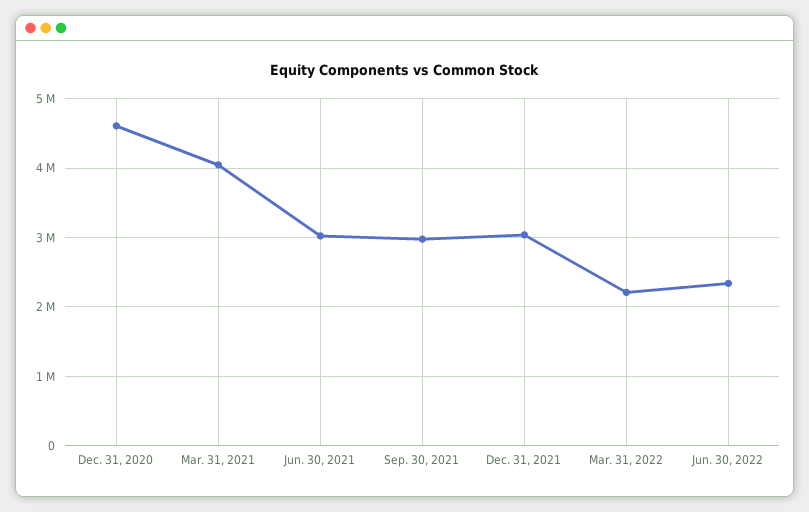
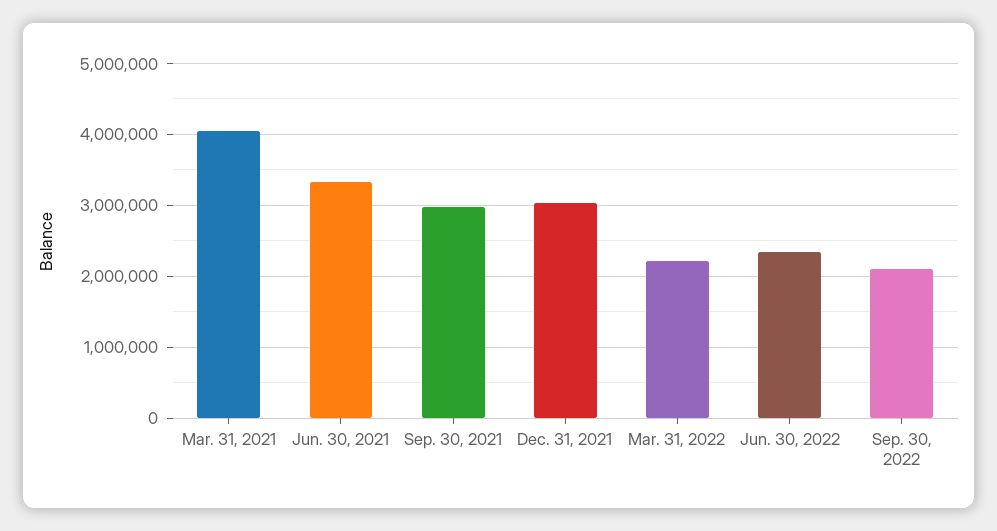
Dec. 31, 2020: 4600000 -> none
Jun. 30, 2021: 3000000 -> 3300000
Sep. 30, 2022: none -> 2100000

